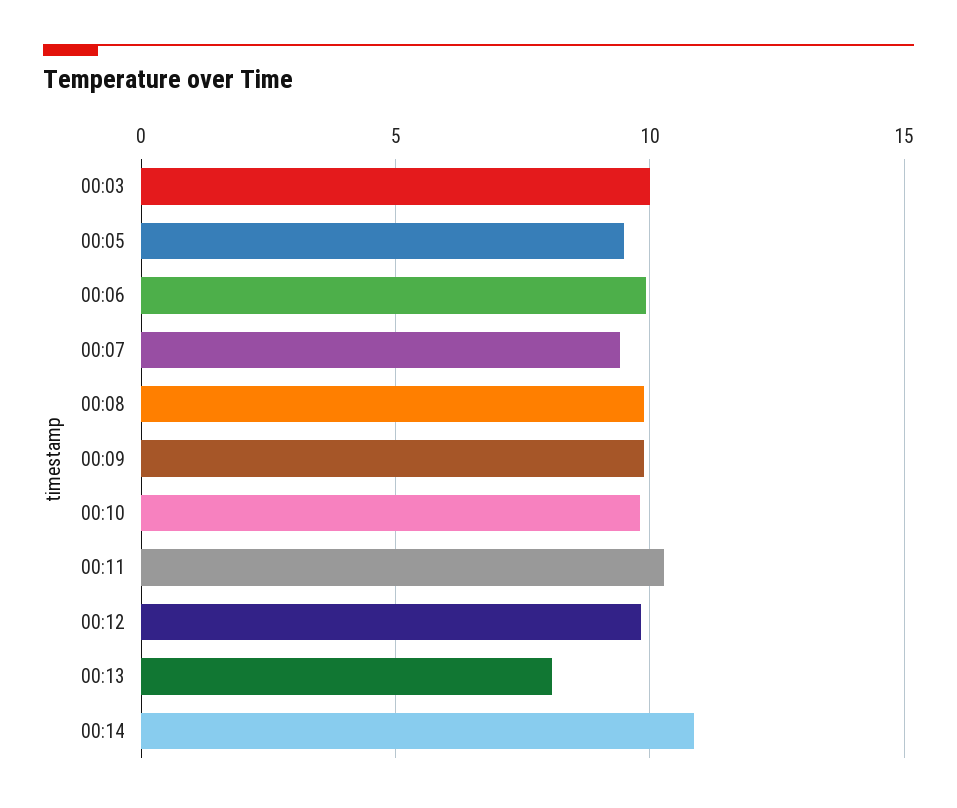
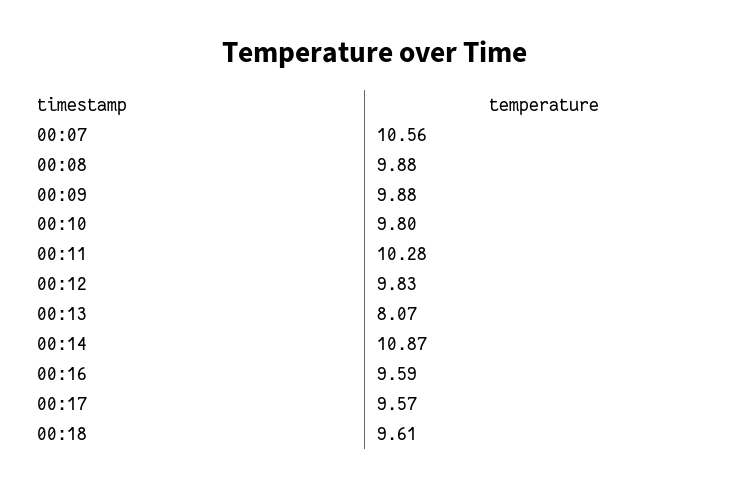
00:03: 10 -> none
00:05: 9.5 -> none
00:06: 10 -> none
00:07: 9.5 -> 10.56
00:16: none -> 9.59
00:17: none -> 9.57
00:18: none -> 9.61

